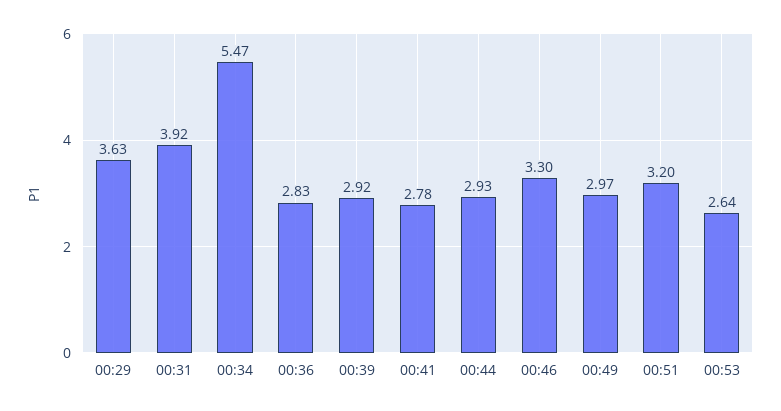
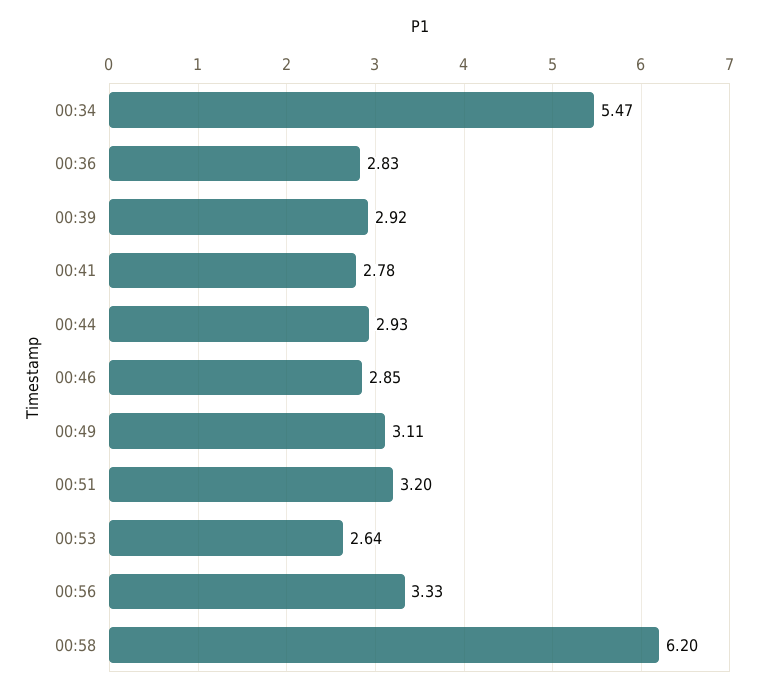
00:29: 3.63 -> none
00:31: 3.92 -> none
00:46: 3.3 -> 2.85
00:49: 2.97 -> 3.11
00:56: none -> 3.33
00:58: none -> 6.2

